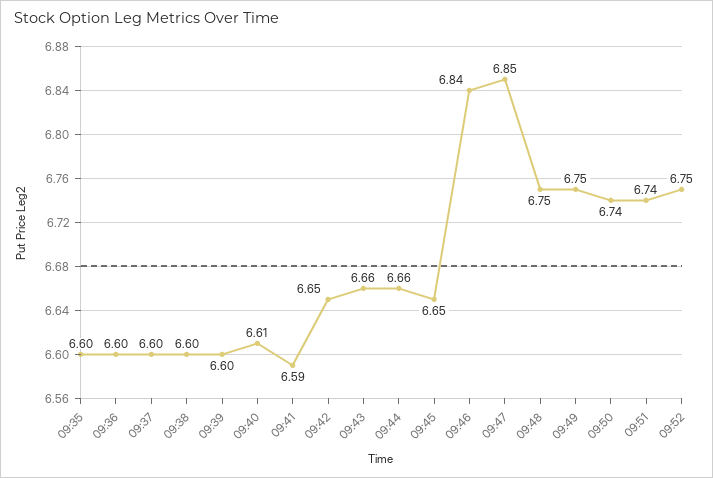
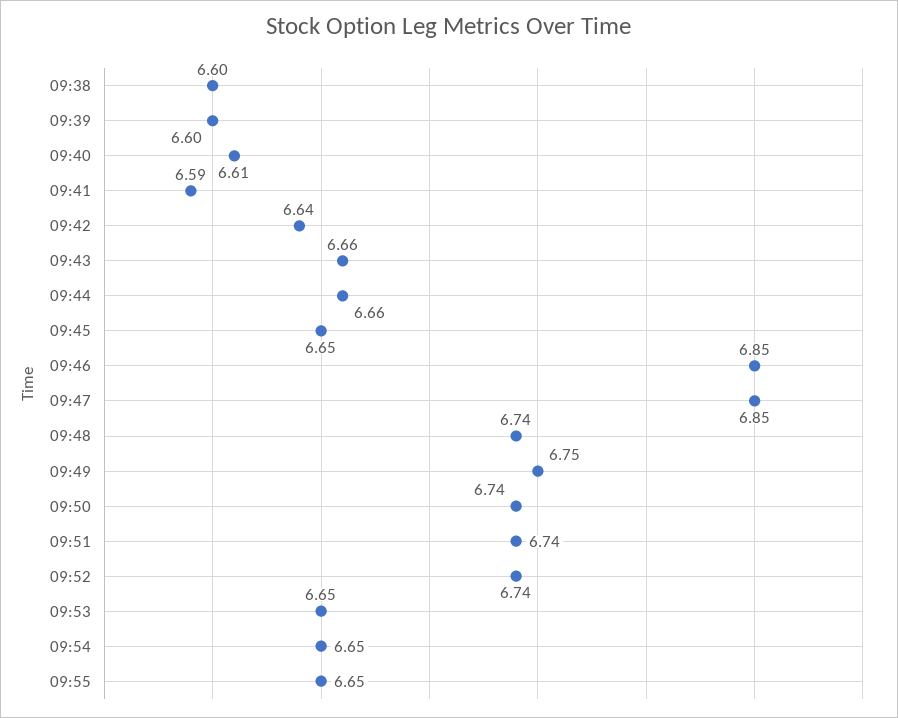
09:35: 6.6 -> none
09:36: 6.6 -> none
09:37: 6.6 -> none
09:42: 6.65 -> 6.64
09:46: 6.84 -> 6.85
09:48: 6.75 -> 6.74
09:52: 6.75 -> 6.74
09:53: none -> 6.65
09:54: none -> 6.65
09:55: none -> 6.65

